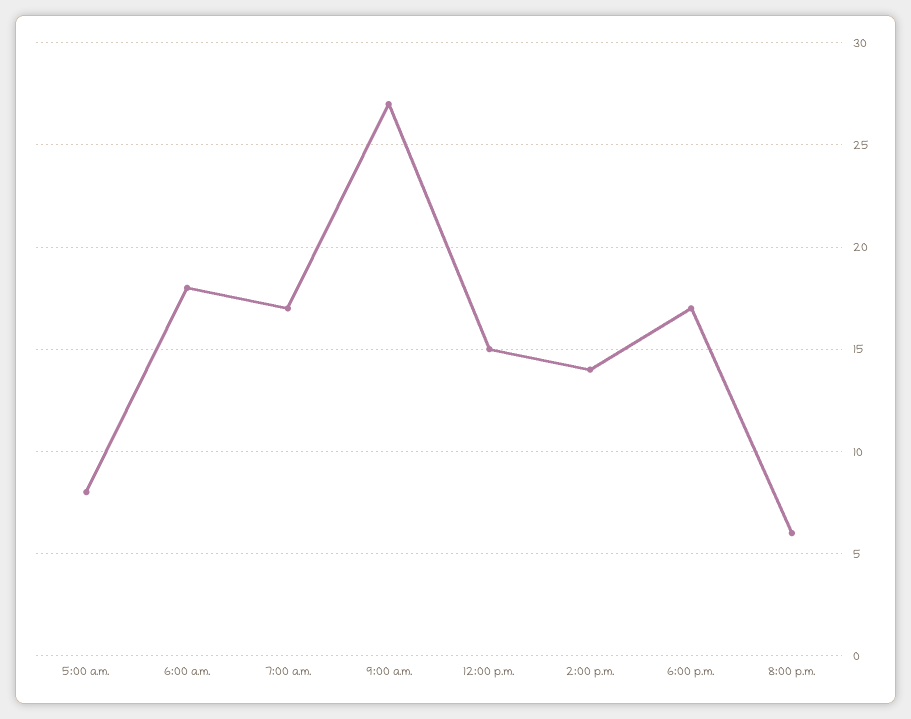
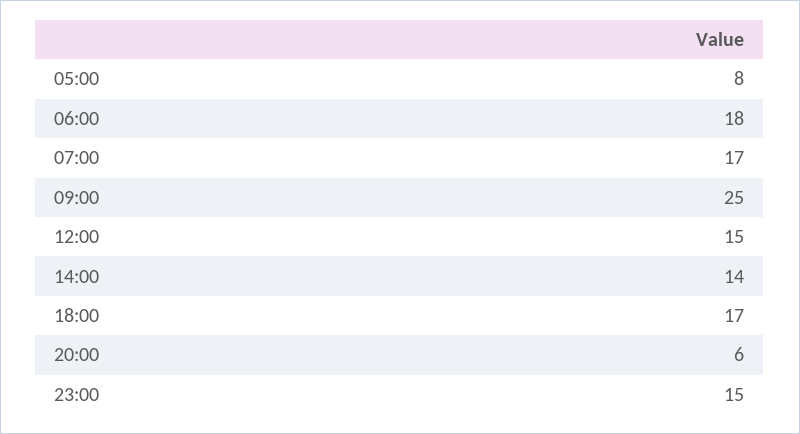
9:00 a.m.: 27 -> 25
23:00: none -> 15

